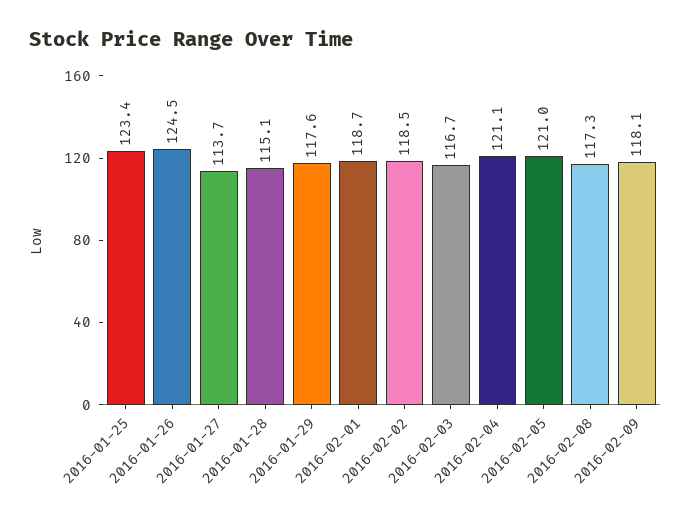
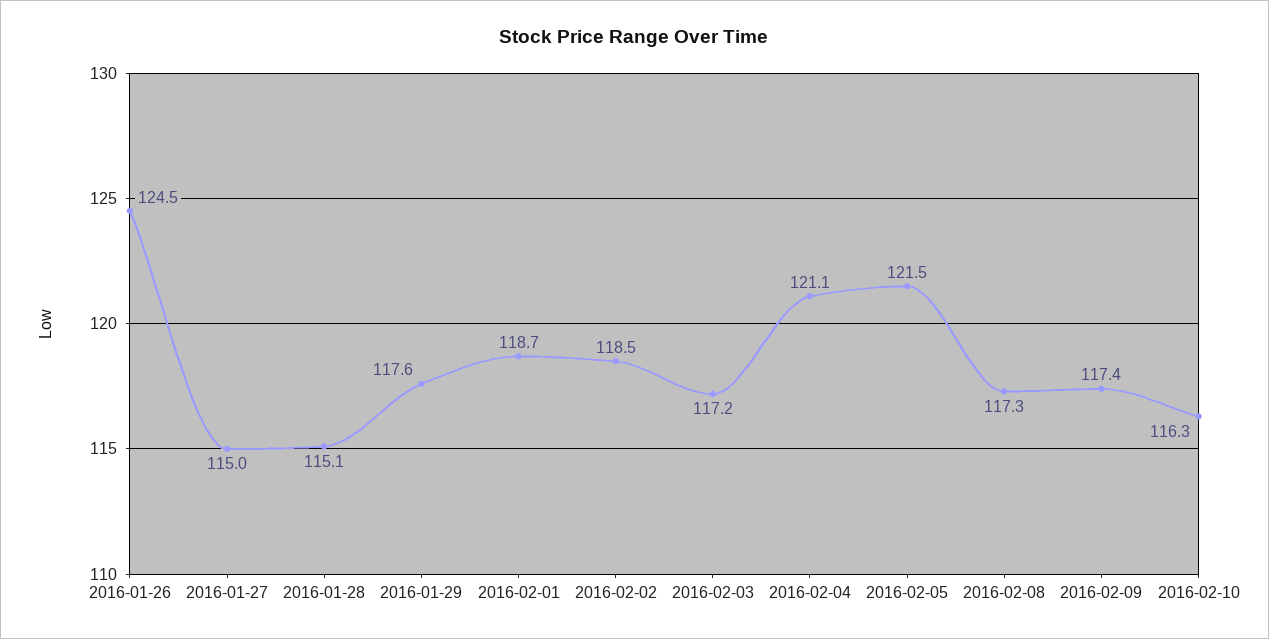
2016-01-25: 123.4 -> none
2016-01-27: 113.7 -> 115
2016-02-03: 116.7 -> 117.2
2016-02-05: 121 -> 121.5
2016-02-09: 118.1 -> 117.4
2016-02-10: none -> 116.3

